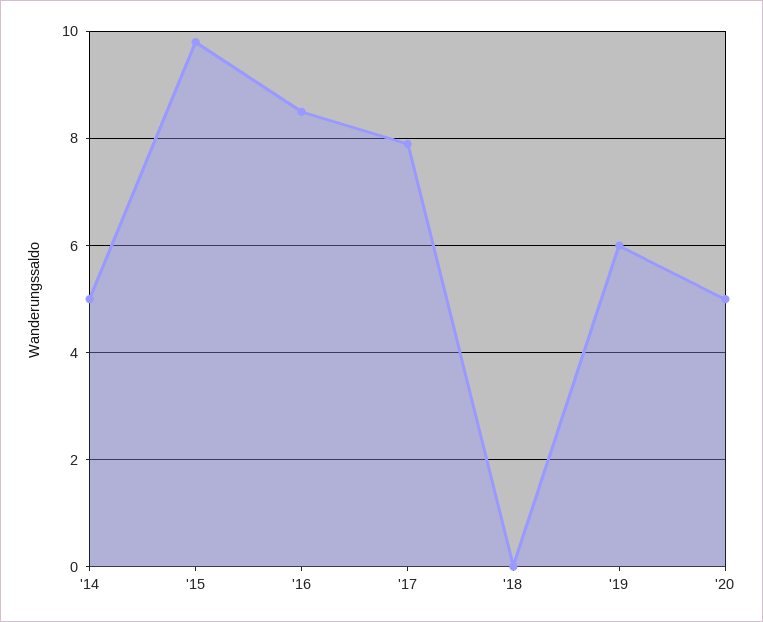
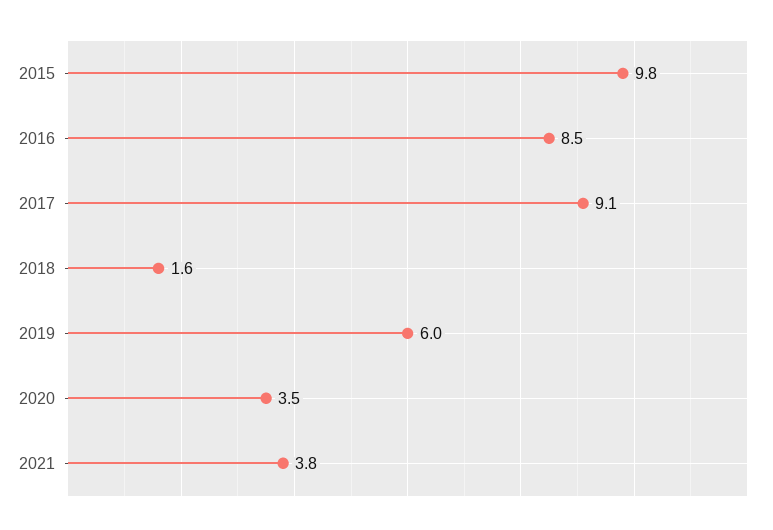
'14: 5 -> none
'17: 8 -> 9.1
'18: 0 -> 1.6
'20: 5 -> 3.5
2021: none -> 3.8

